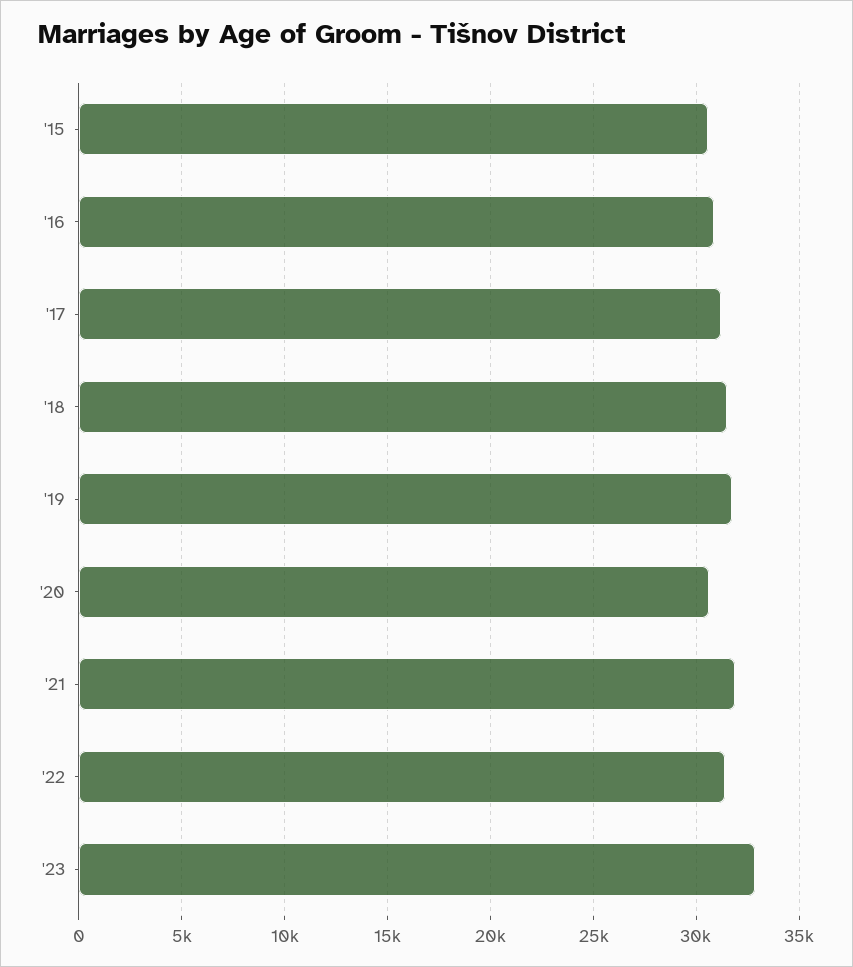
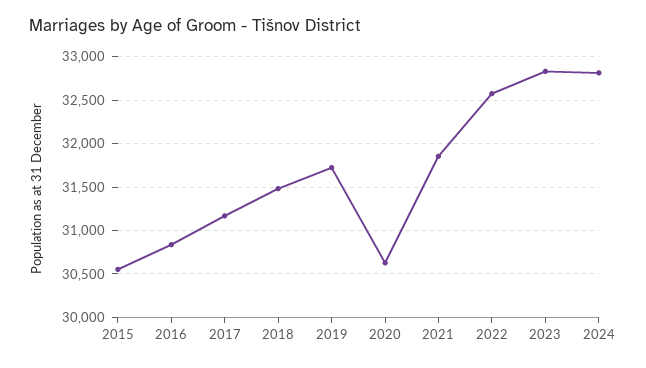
'22: 31500 -> 32600
2024: none -> 32800

